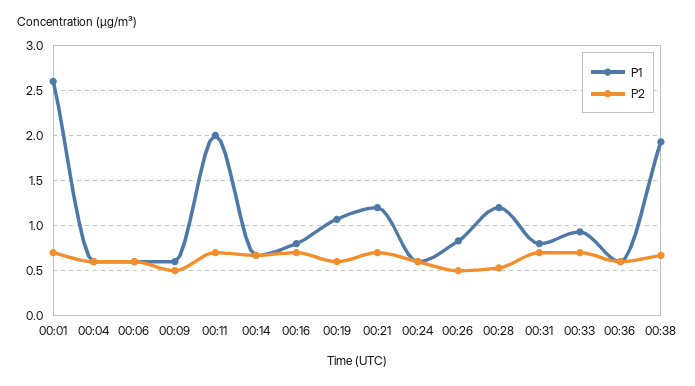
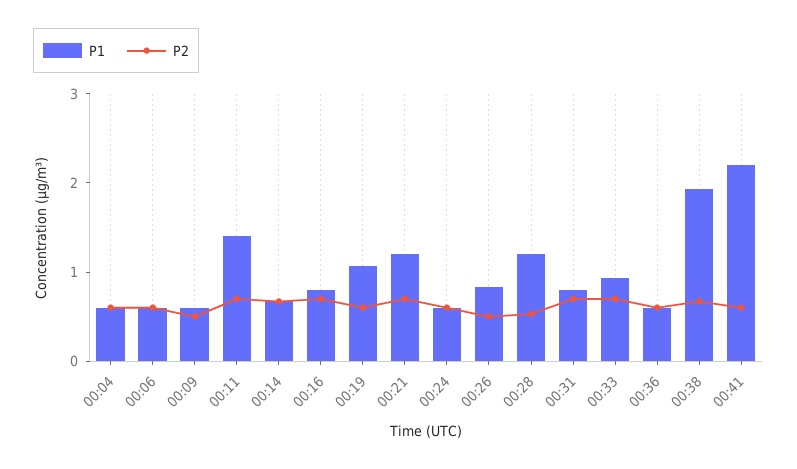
P1, 00:01: 2.6 -> none
P2, 00:01: 0.7 -> none
P1, 00:11: 2 -> 1.4
P1, 00:41: none -> 2.2
P2, 00:41: none -> 0.6

